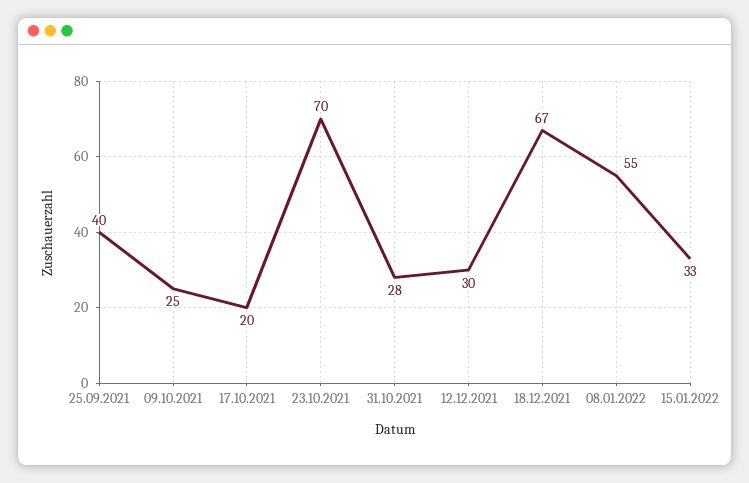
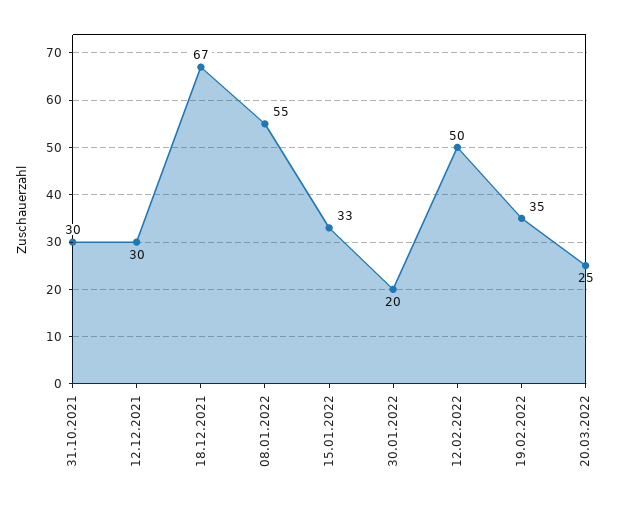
25.09.2021: 40 -> none
09.10.2021: 25 -> none
17.10.2021: 20 -> none
23.10.2021: 70 -> none
31.10.2021: 28 -> 30
30.01.2022: none -> 20
12.02.2022: none -> 50
19.02.2022: none -> 35
20.03.2022: none -> 25

